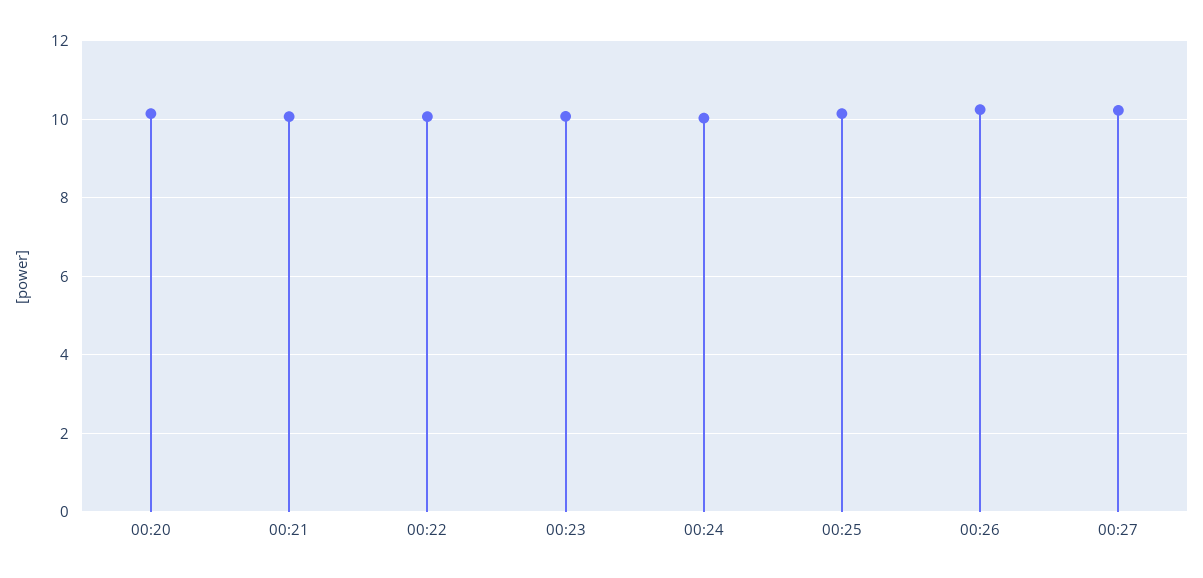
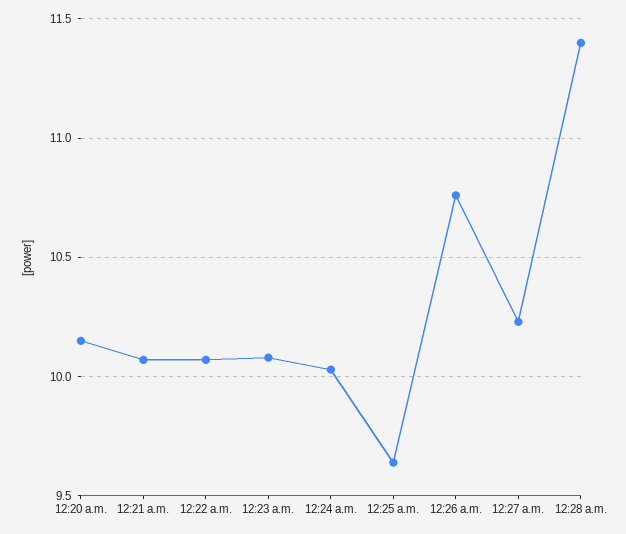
00:25: 10.2 -> 9.65
00:26: 10.2 -> 10.75
12:28 a.m.: none -> 11.4

